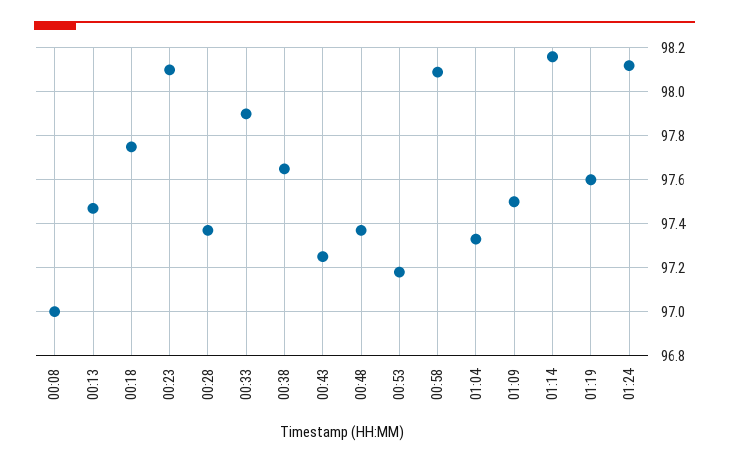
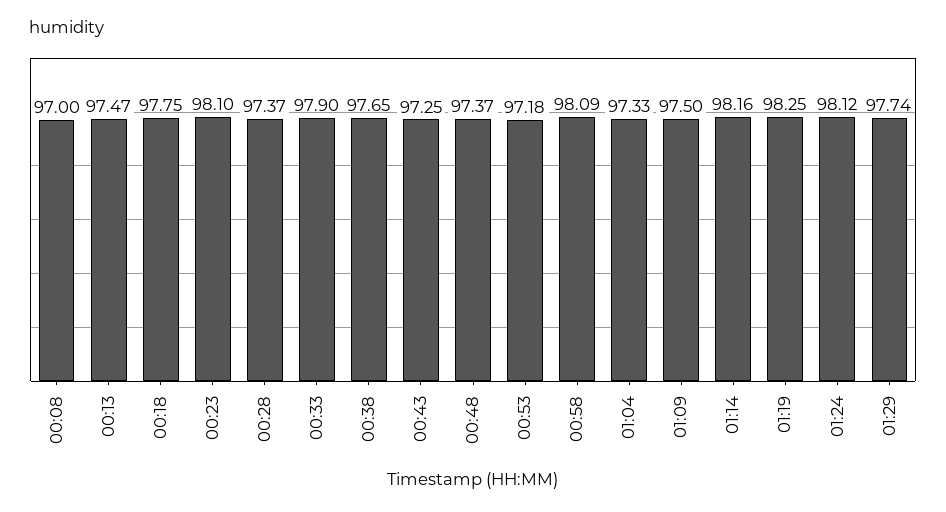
01:19: 97.6 -> 98.25
01:29: none -> 97.74

